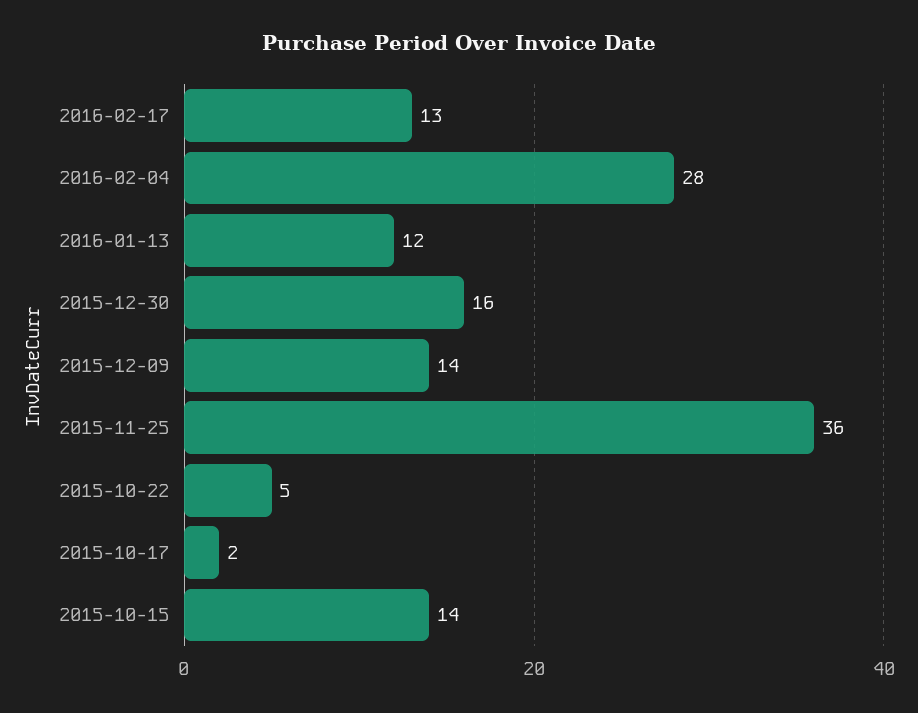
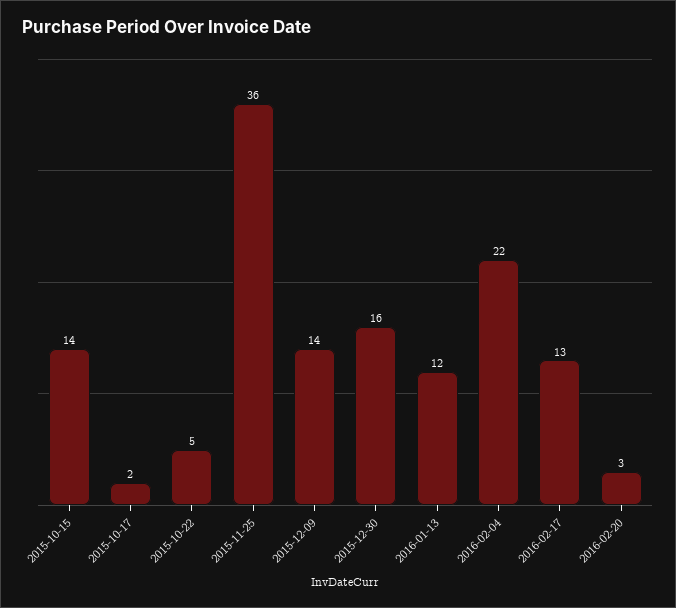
2016-02-04: 28 -> 22
2016-02-20: none -> 3

